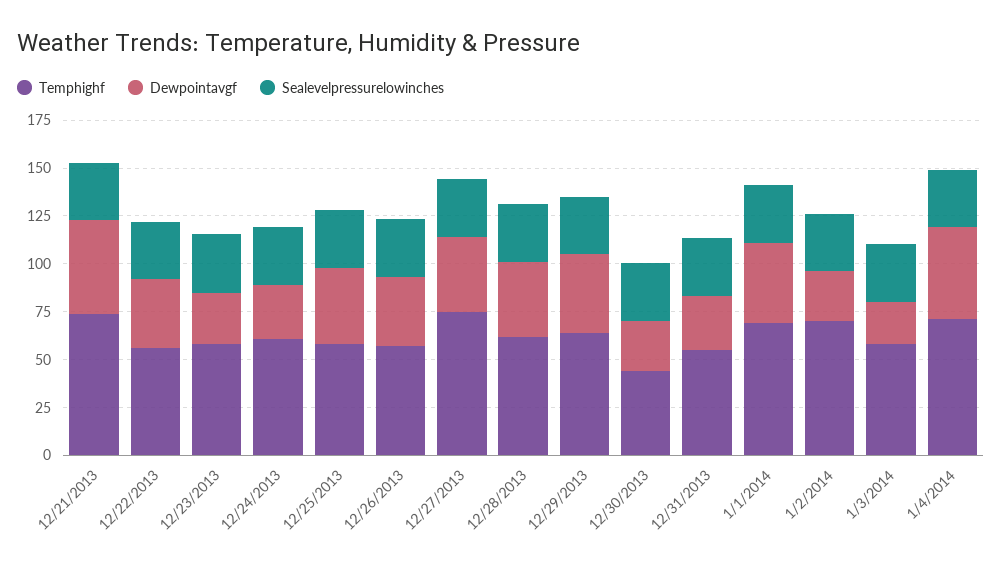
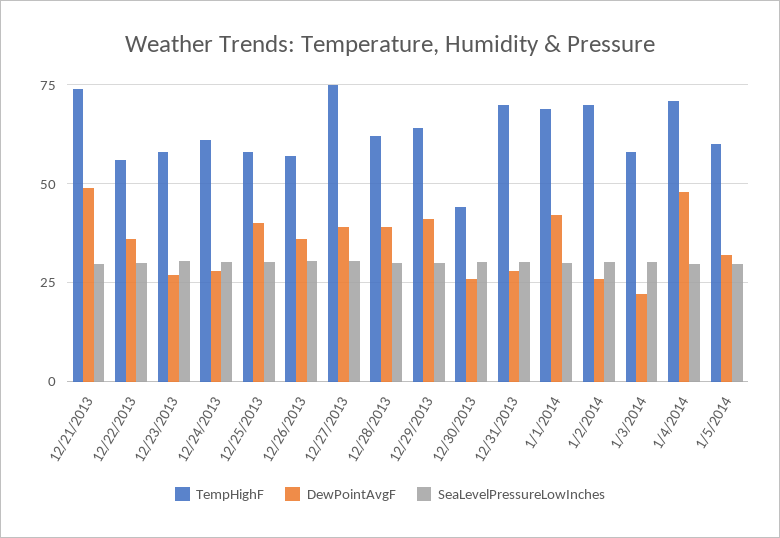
Temphighf, 12/31/2013: 55 -> 70
Temphighf, 1/5/2014: none -> 60
Dewpointavgf, 1/5/2014: none -> 32.5
Sealevelpressurelowinches, 1/5/2014: none -> 30

